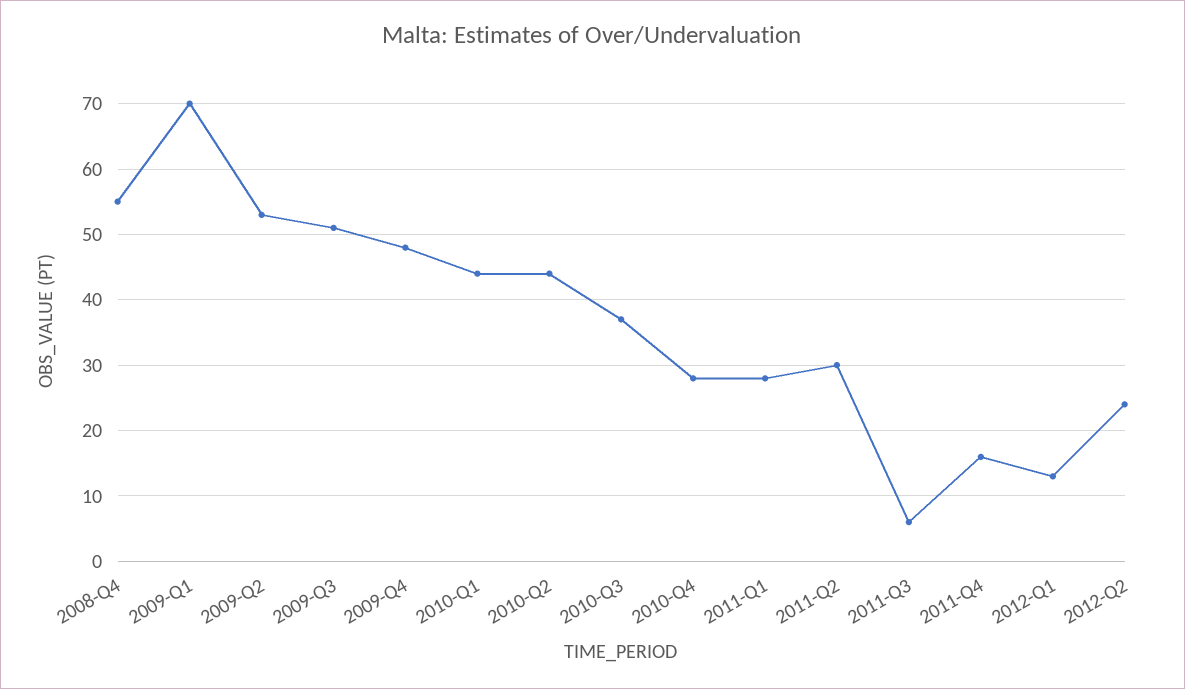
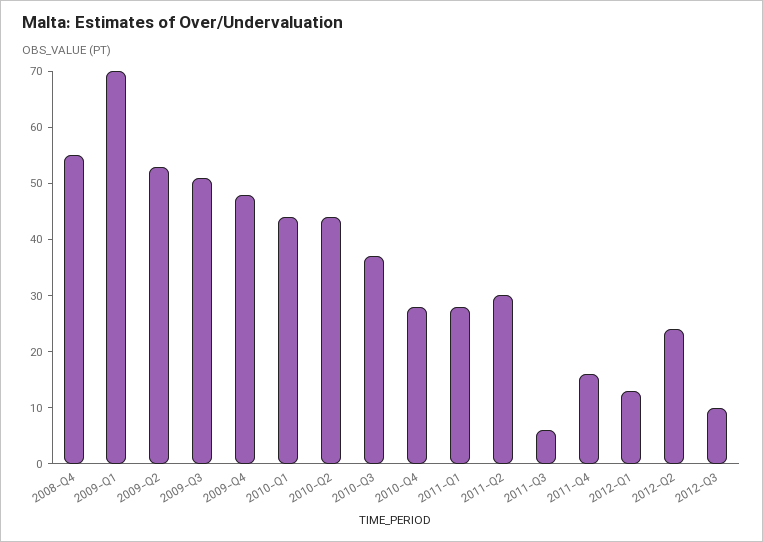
2012-Q3: none -> 10

